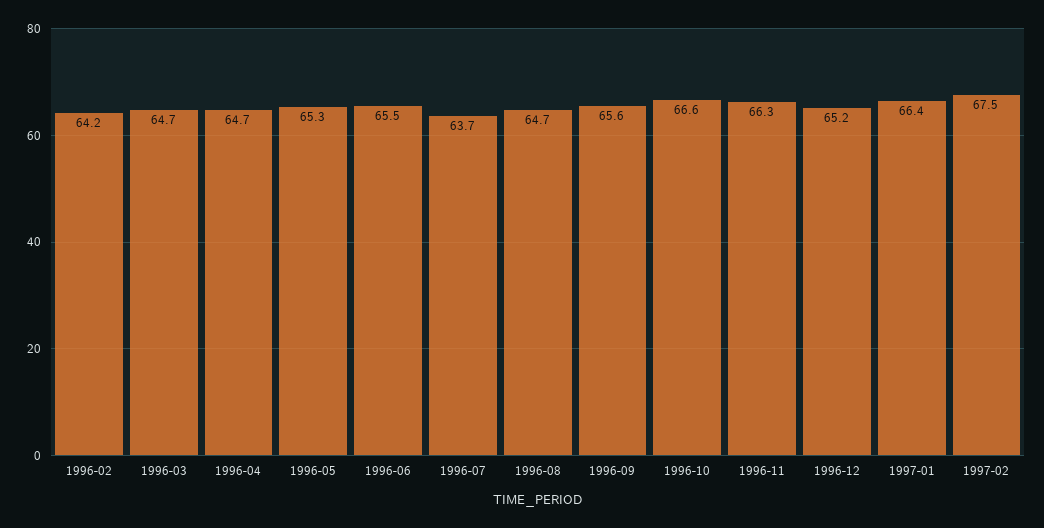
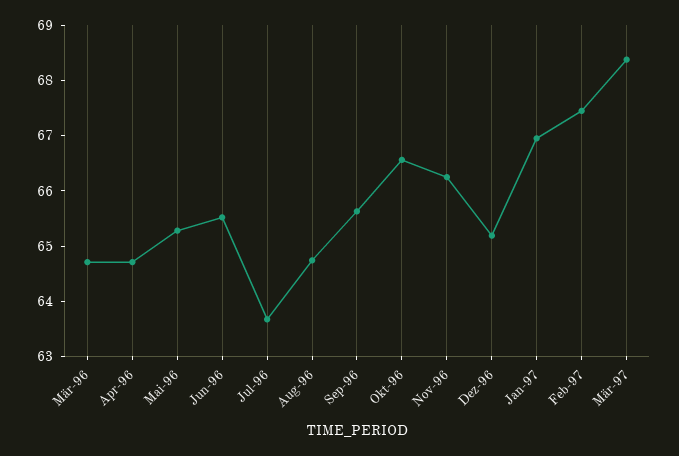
1996-02: 64.2 -> none
1997-01: 66.4 -> 67
Mär-97: none -> 68.4

